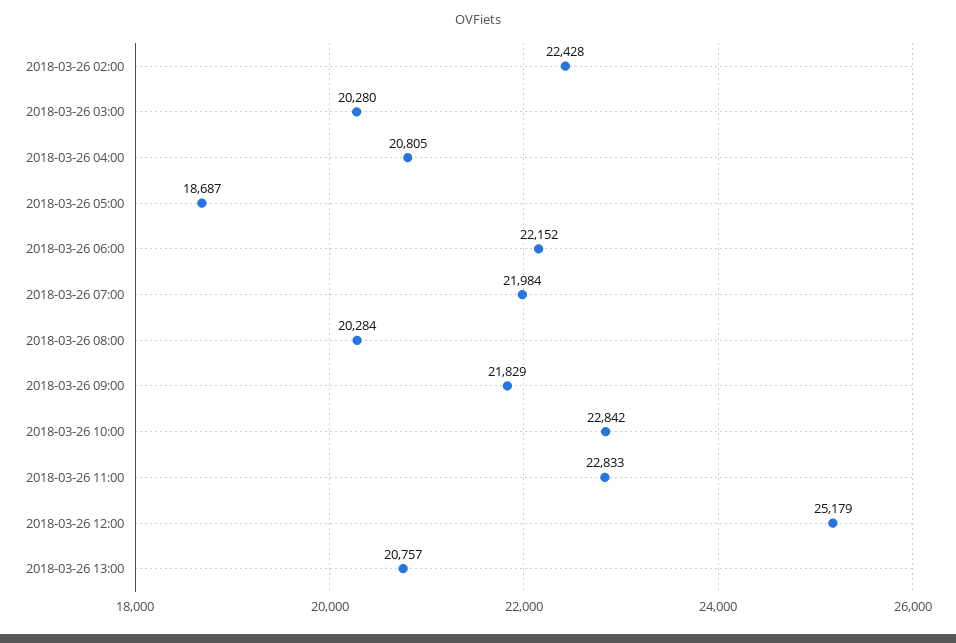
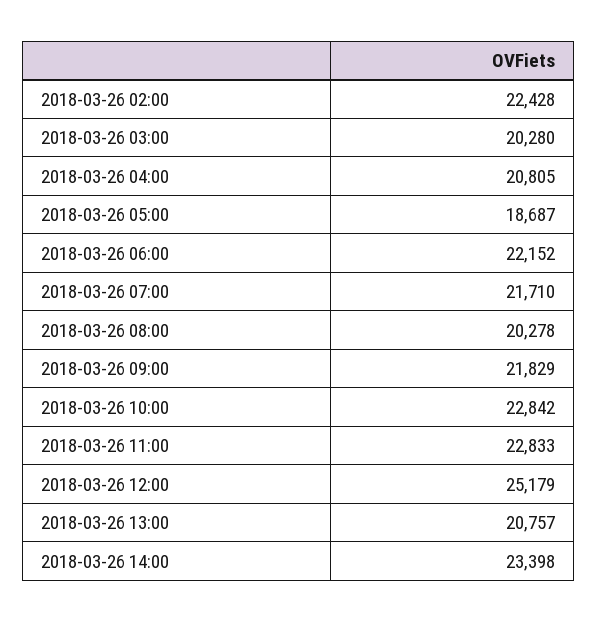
2018-03-26 07:00: 21984 -> 21710
2018-03-26 08:00: 20284 -> 20278
2018-03-26 14:00: none -> 23398

